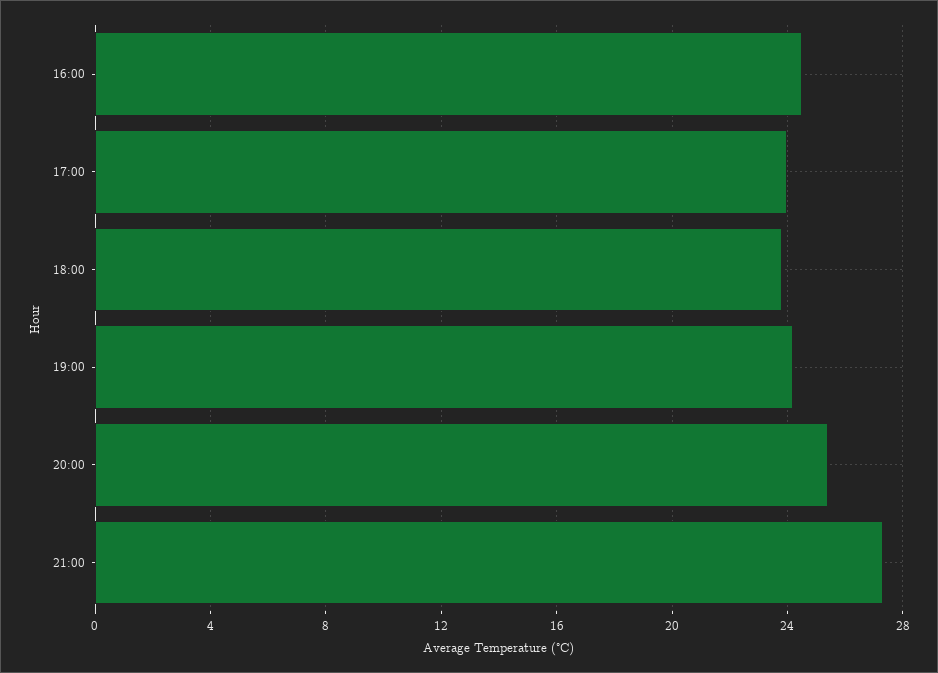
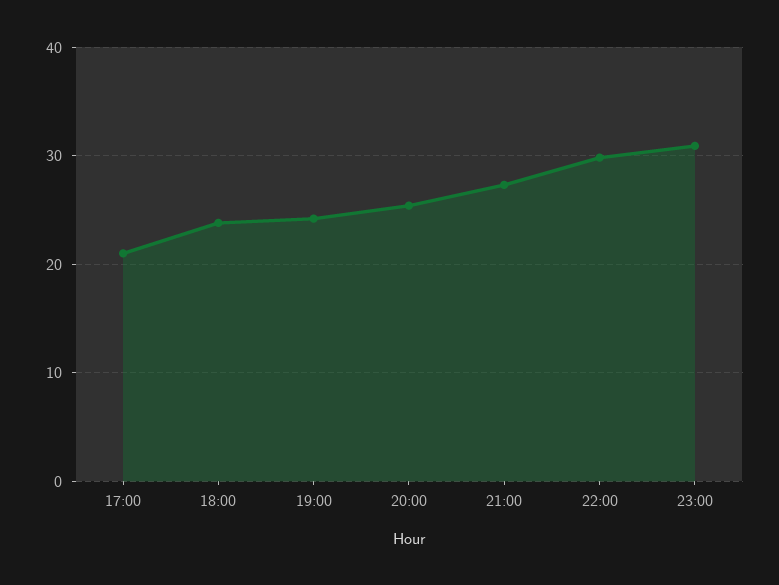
16:00: 24.5 -> none
17:00: 24 -> 21
22:00: none -> 30
23:00: none -> 31

